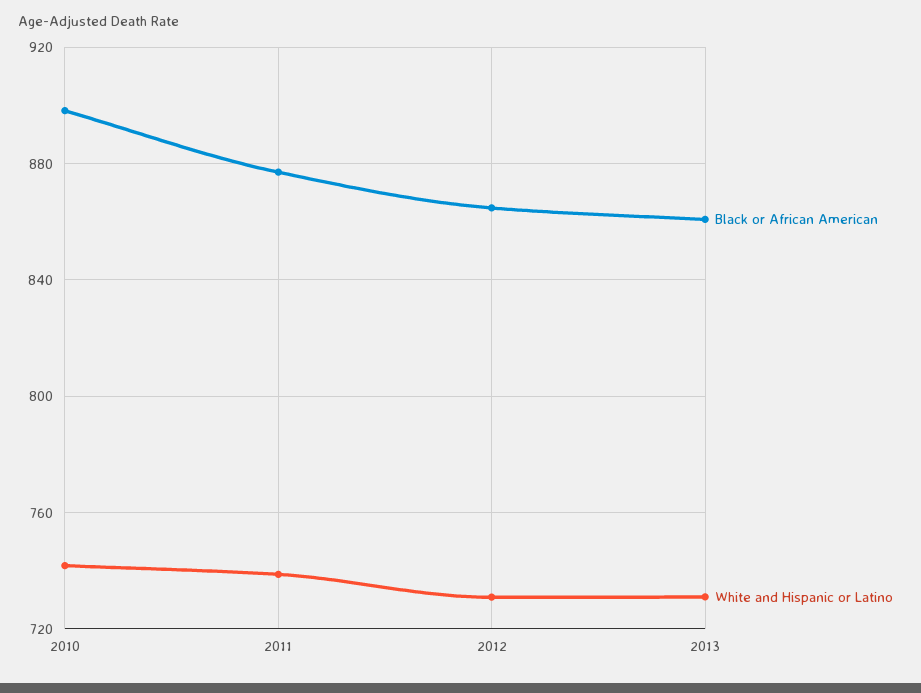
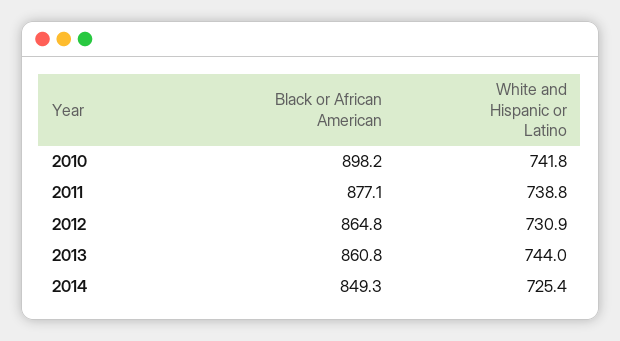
White and Hispanic or Latino, 2013: 730 -> 744
Black or African American, 2014: none -> 849.3
White and Hispanic or Latino, 2014: none -> 725.4

